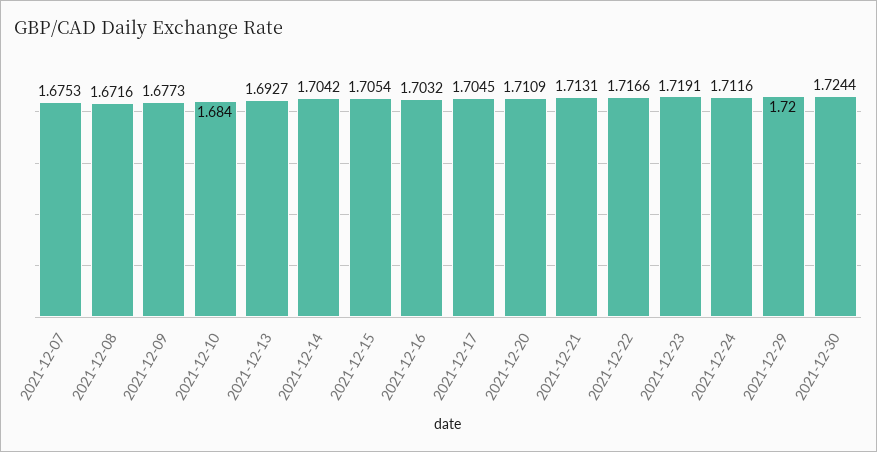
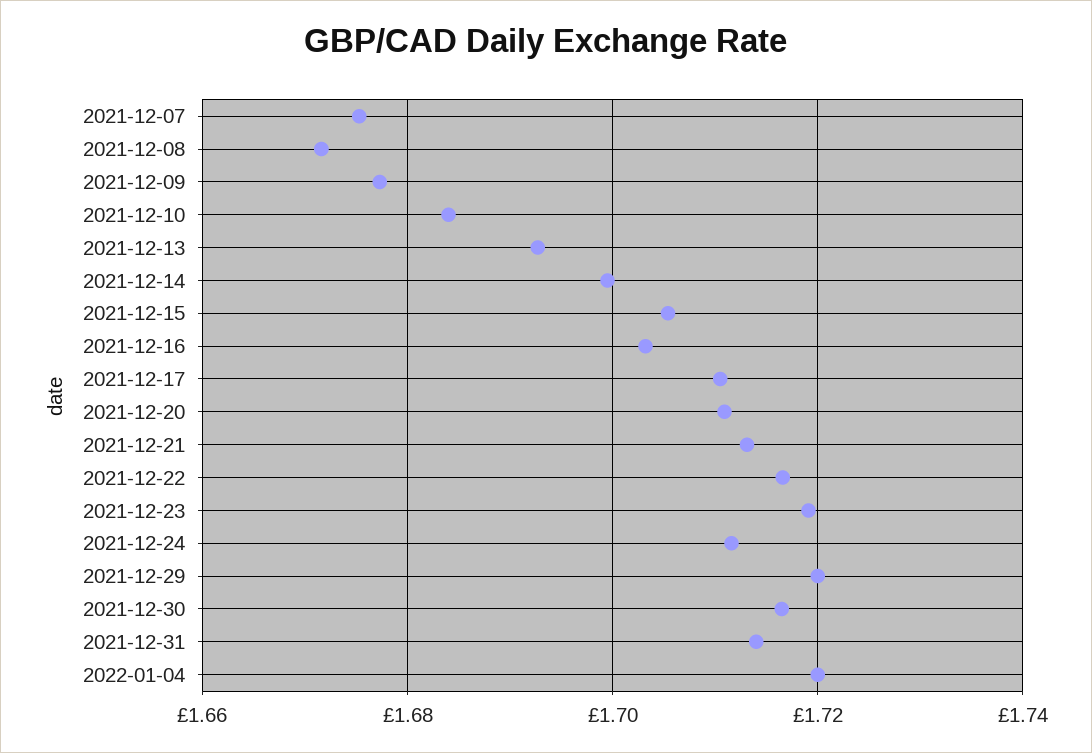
2021-12-14: 1.7042 -> 1.7
2021-12-17: 1.7045 -> 1.71
2021-12-30: 1.7244 -> 1.716
2021-12-31: none -> 1.714
2022-01-04: none -> 1.72

